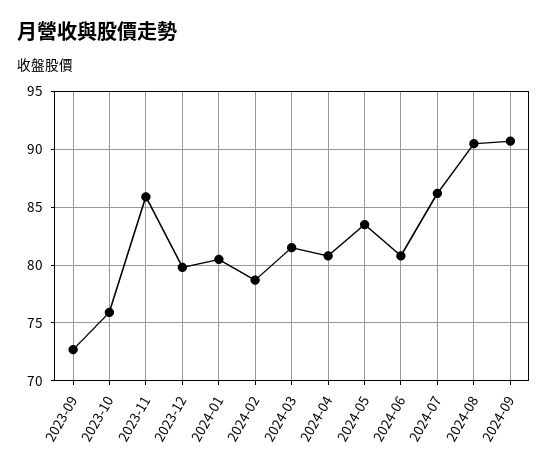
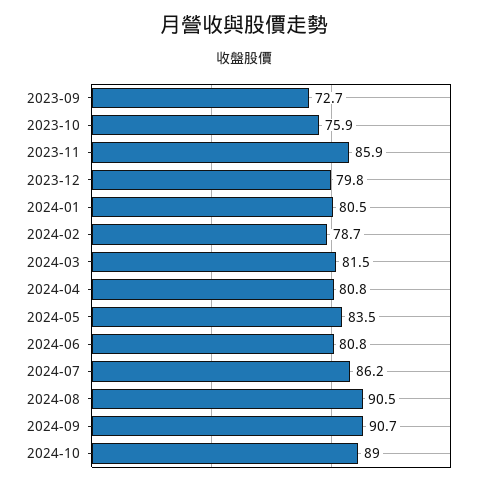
2024-10: none -> 89

